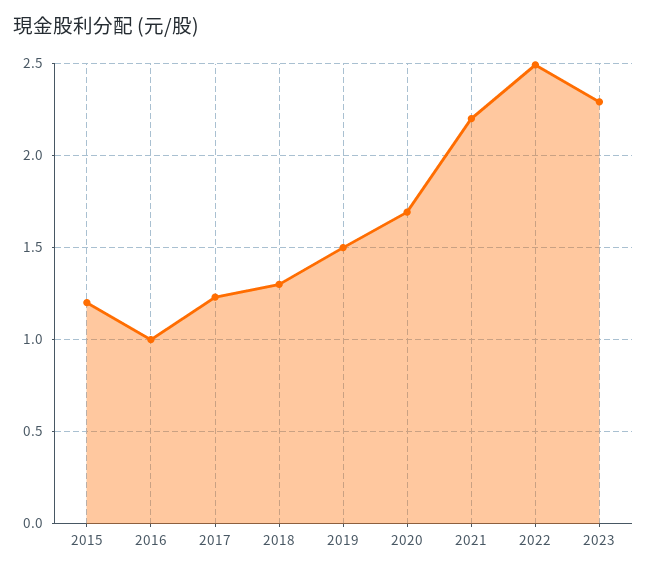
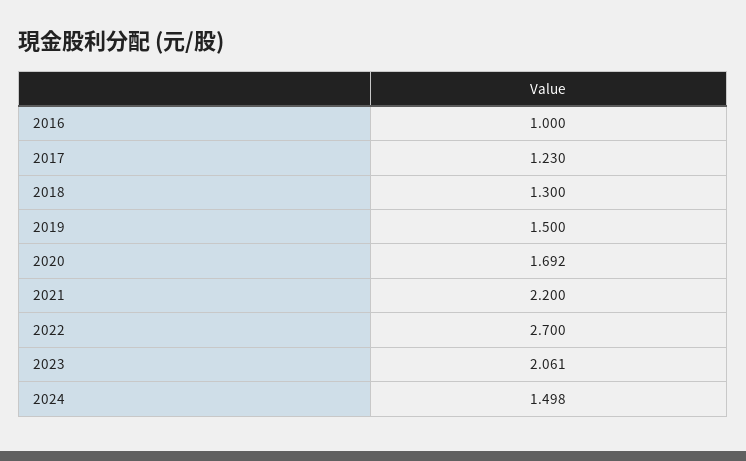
2015: 1.2 -> none
2022: 2.5 -> 2.7
2023: 2.3 -> 2.061
2024: none -> 1.498

